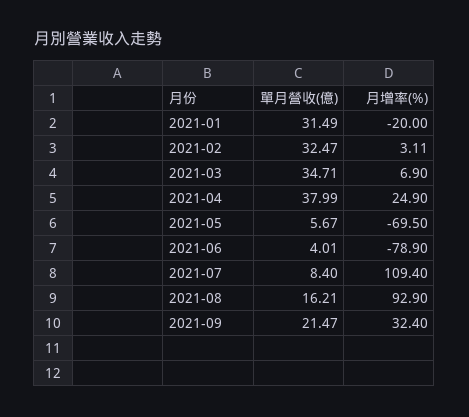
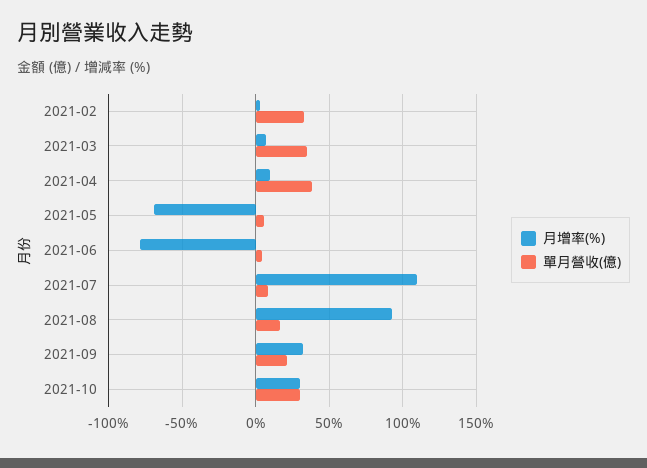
單月營收(億), 2021-01: 31.49 -> none
月增率(%), 2021-01: -20 -> none
月增率(%), 2021-04: 24.9 -> 10
月增率(%), 2021-10: none -> 30
單月營收(億), 2021-10: none -> 30

